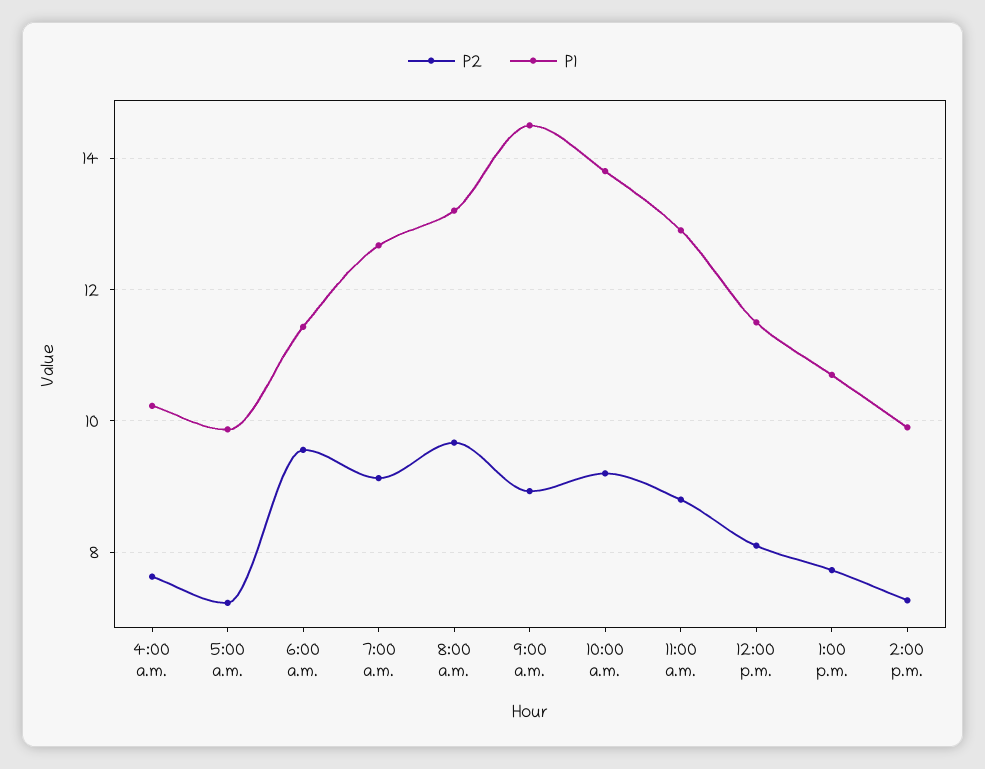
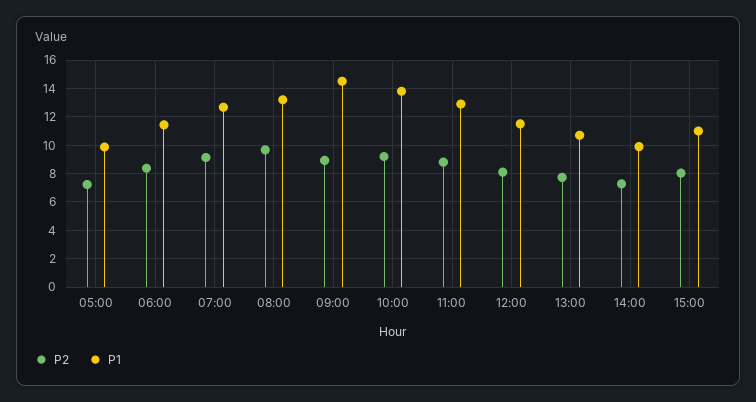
P2, 4:00 a.m.: 7.6 -> none
P1, 4:00 a.m.: 10.2 -> none
P2, 6:00 a.m.: 9.6 -> 8.5
P2, 15:00: none -> 8
P1, 15:00: none -> 11

